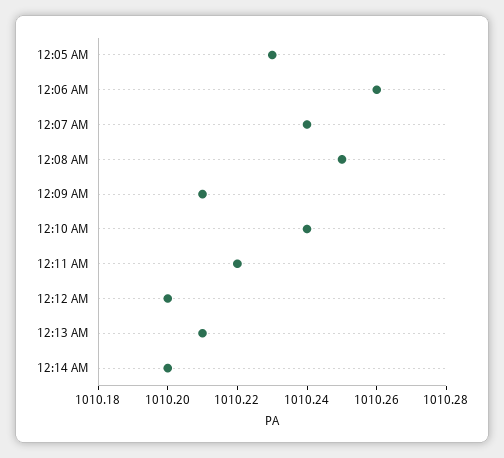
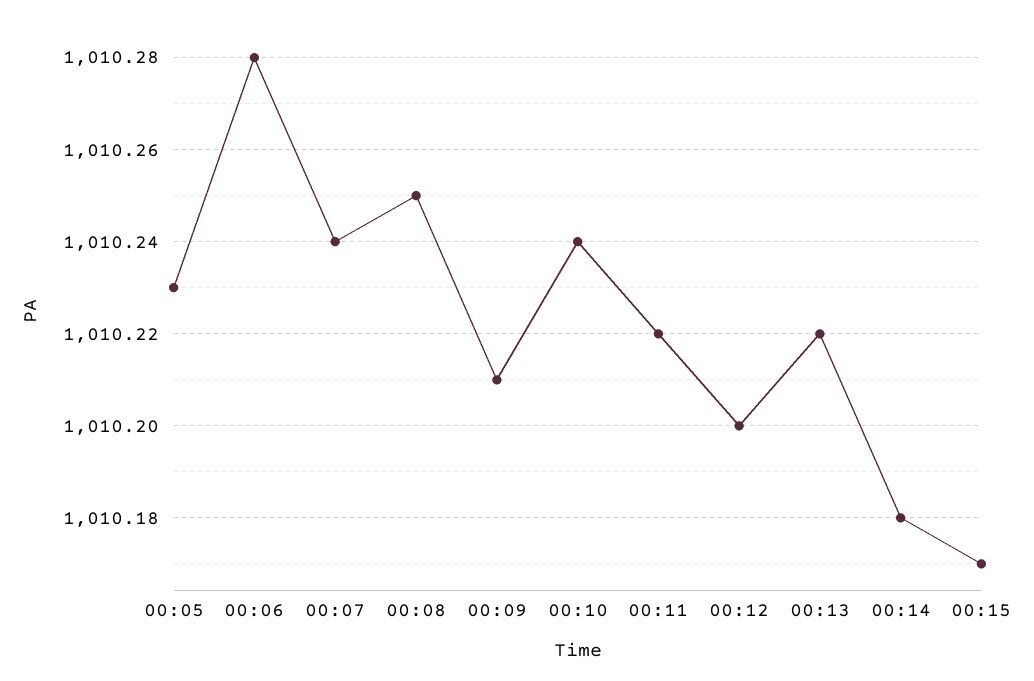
12:06 AM: 1010.26 -> 1010.28
12:13 AM: 1010.21 -> 1010.22
12:14 AM: 1010.2 -> 1010.18
00:15: none -> 1010.17

